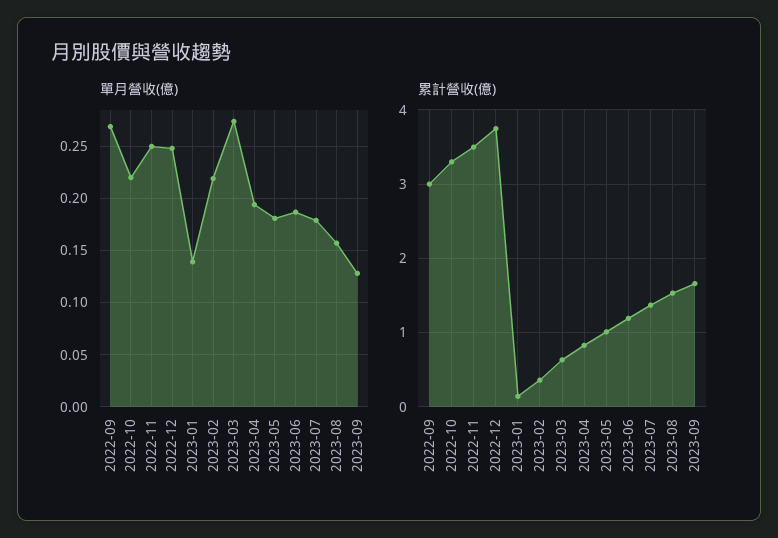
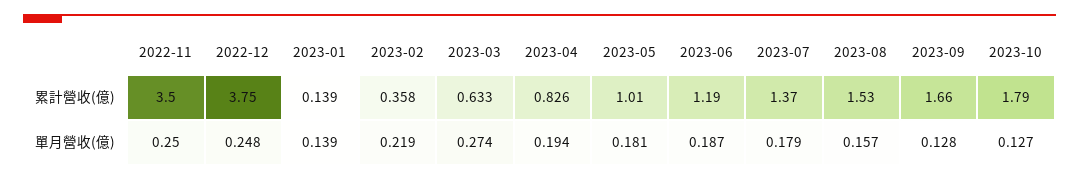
單月營收(億), 2022-09: 0.27 -> none
單月營收(億), 2022-10: 0.22 -> none
累計營收(億), 2022-09: 3 -> none
累計營收(億), 2022-10: 3.3 -> none
累計營收(億), 2023-10: none -> 1.79
單月營收(億), 2023-10: none -> 0.127

